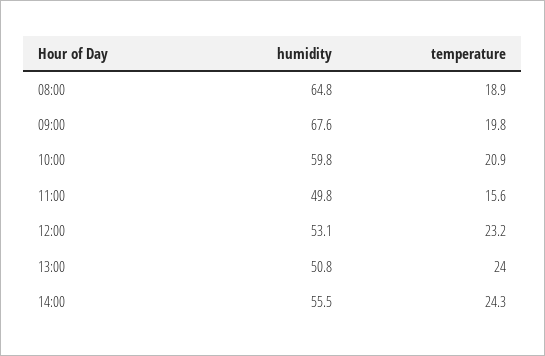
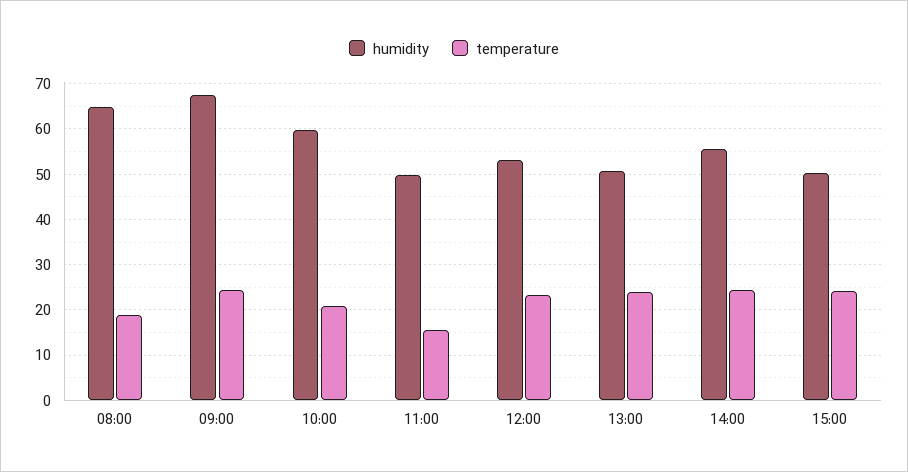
temperature, 09:00: 19.8 -> 24
humidity, 15:00: none -> 50
temperature, 15:00: none -> 24

